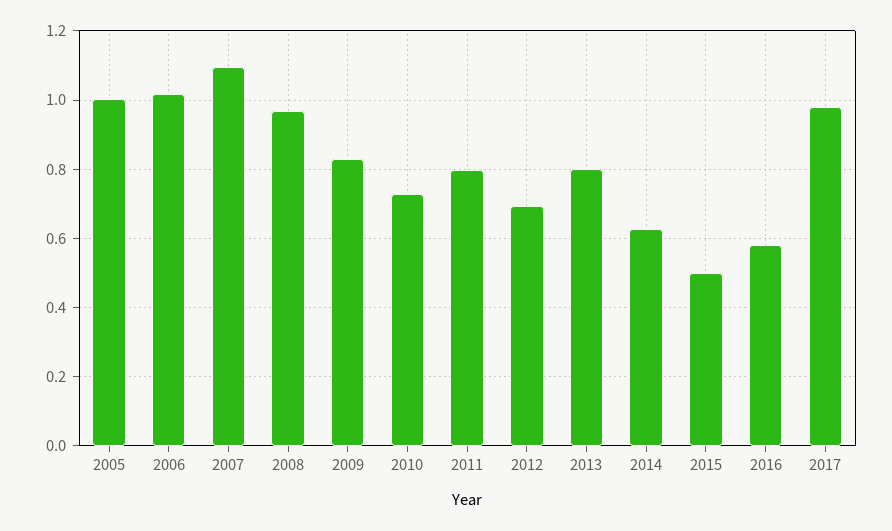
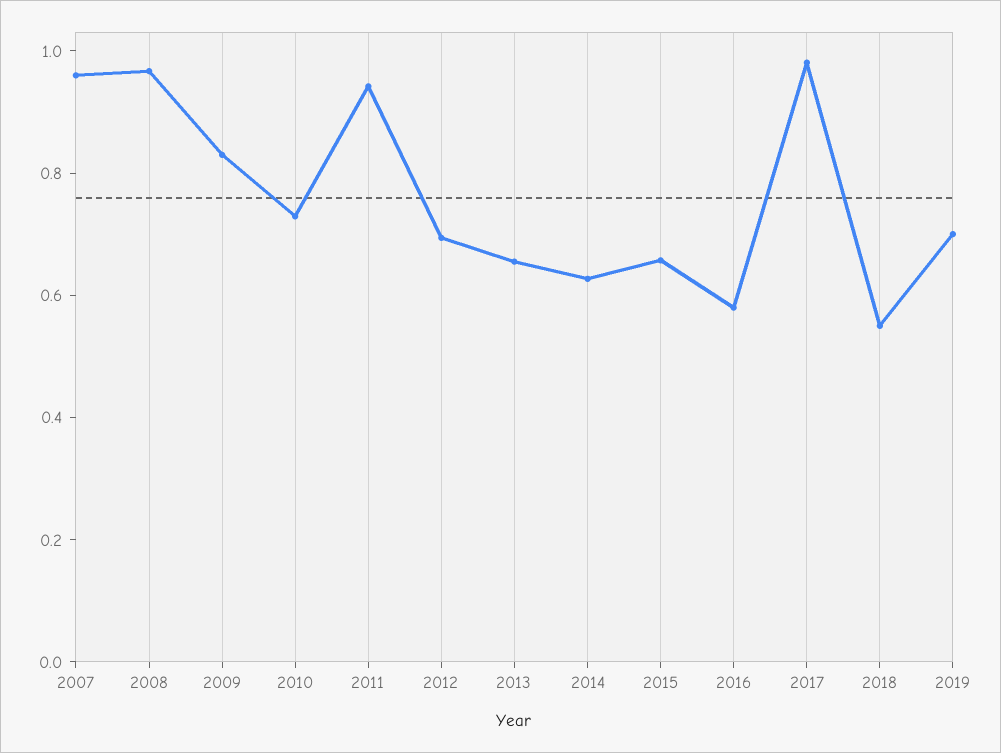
2005: 1 -> none
2006: 1.02 -> none
2007: 1.1 -> 0.95
2011: 0.8 -> 0.95
2013: 0.8 -> 0.65
2015: 0.5 -> 0.65
2018: none -> 0.55
2019: none -> 0.7

